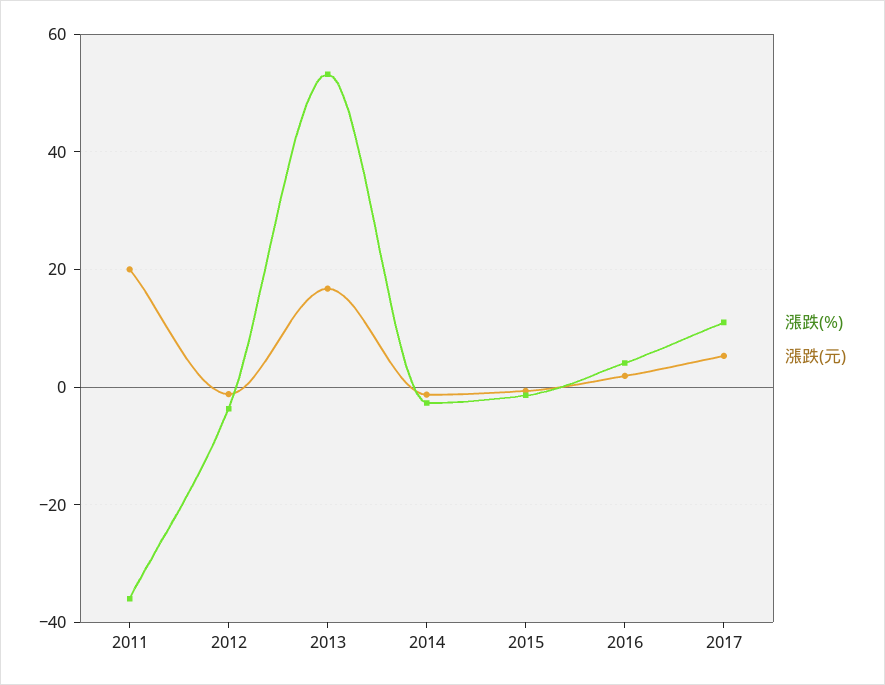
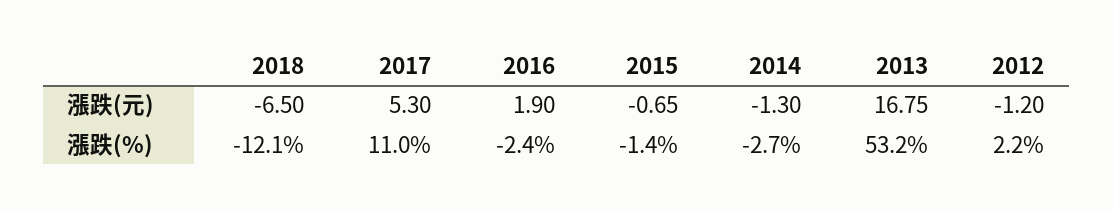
漲跌(%), 2011: -36 -> none
漲跌(元), 2011: 20 -> none
漲跌(%), 2012: -4 -> 2.2
漲跌(%), 2016: 4 -> -2.4
漲跌(元), 2018: none -> -6.5
漲跌(%), 2018: none -> -12.1

